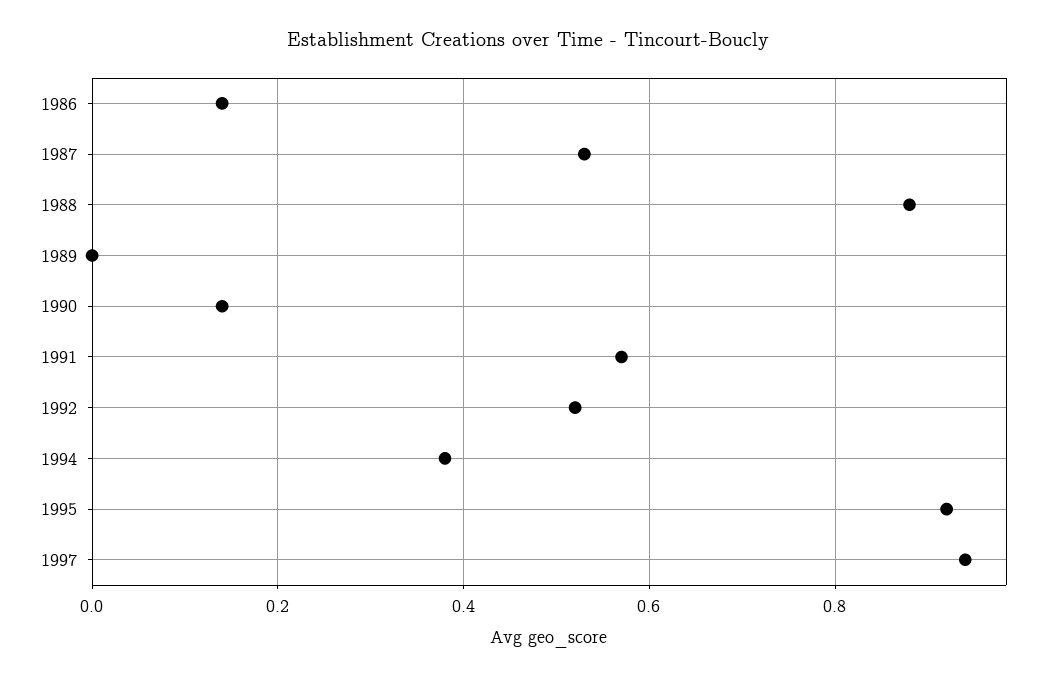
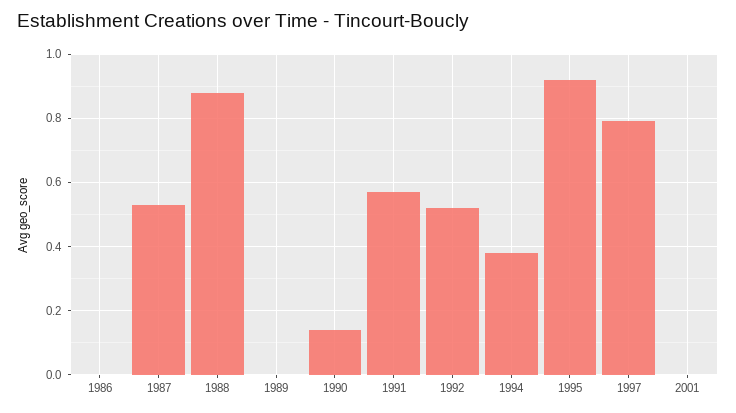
1986: 0.15 -> 0
1997: 0.95 -> 0.8
2001: none -> 0

